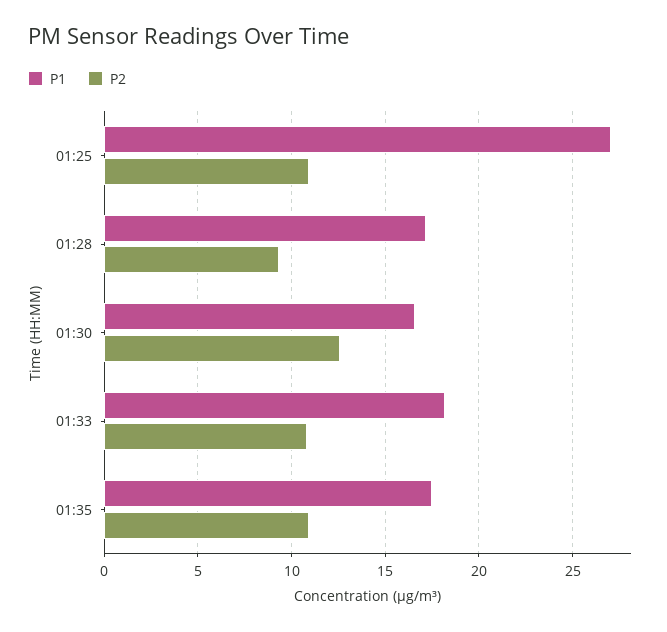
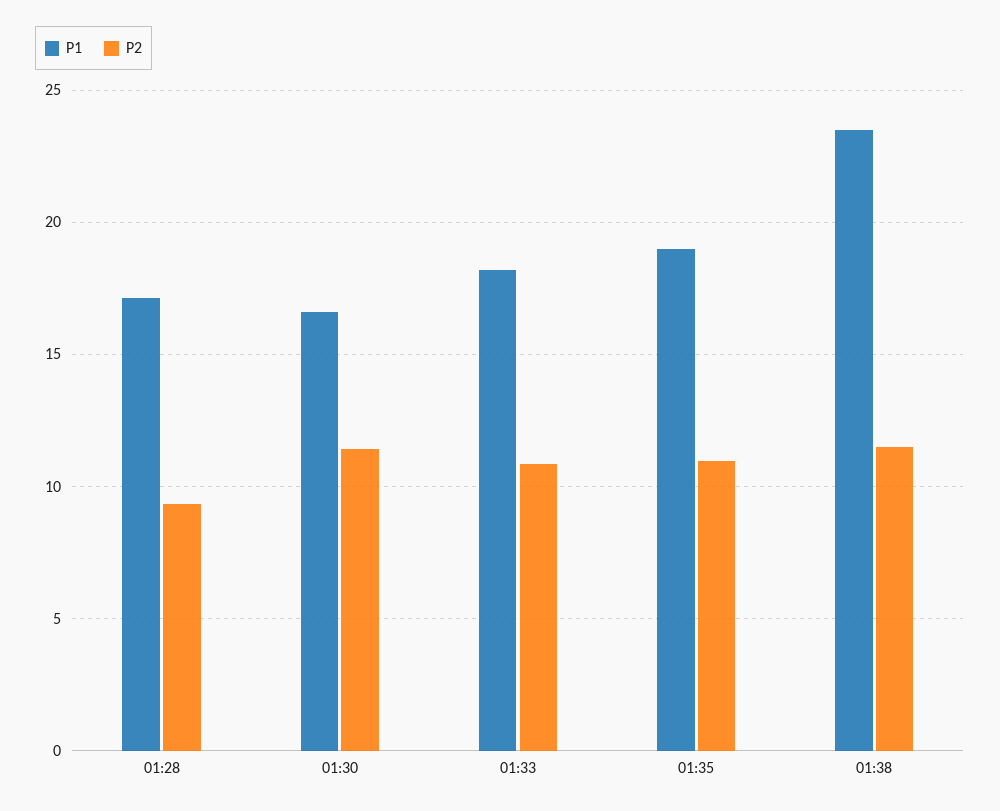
P1, 01:25: 27 -> none
P2, 01:25: 11 -> none
P2, 01:30: 12.5 -> 11.5
P1, 01:35: 17.5 -> 19
P1, 01:38: none -> 23.5
P2, 01:38: none -> 11.5

